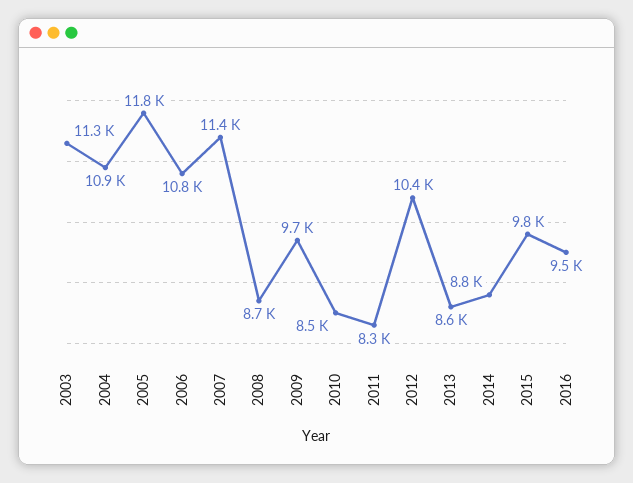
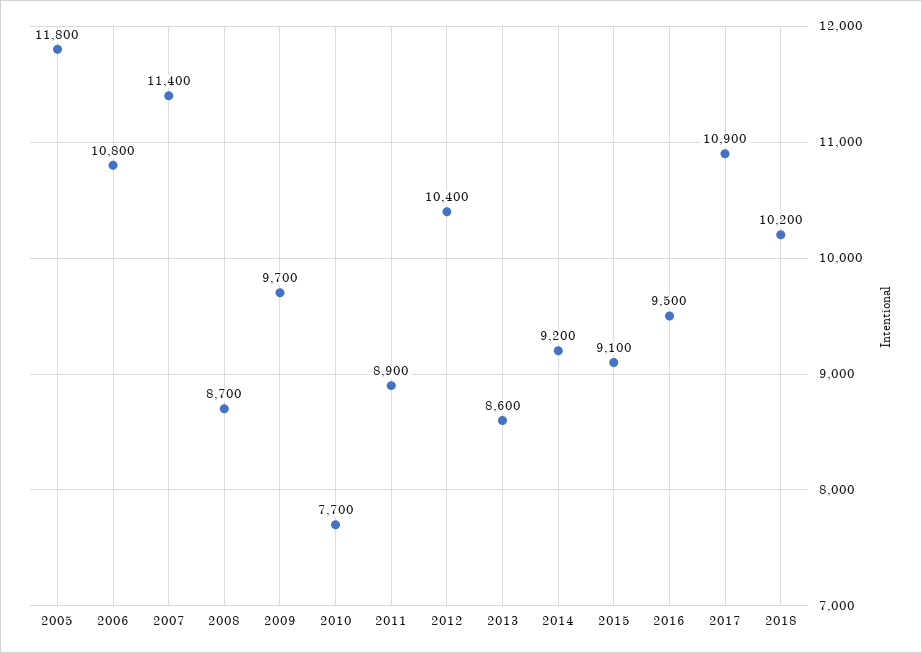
2003: 11300 -> none
2004: 10900 -> none
2010: 8500 -> 7700
2011: 8300 -> 8900
2014: 8800 -> 9200
2015: 9800 -> 9100
2017: none -> 10900
2018: none -> 10200

